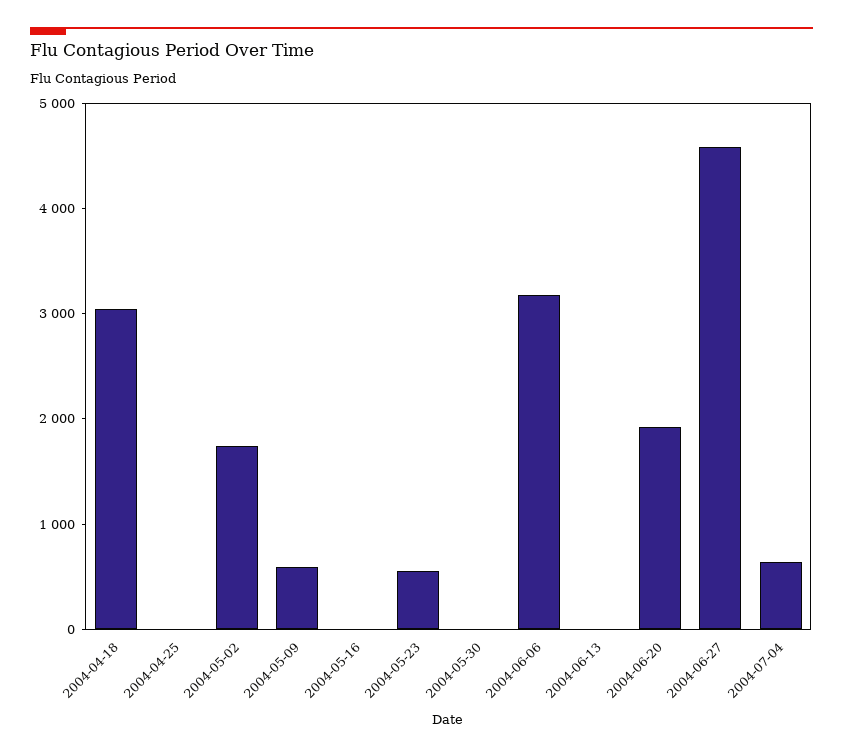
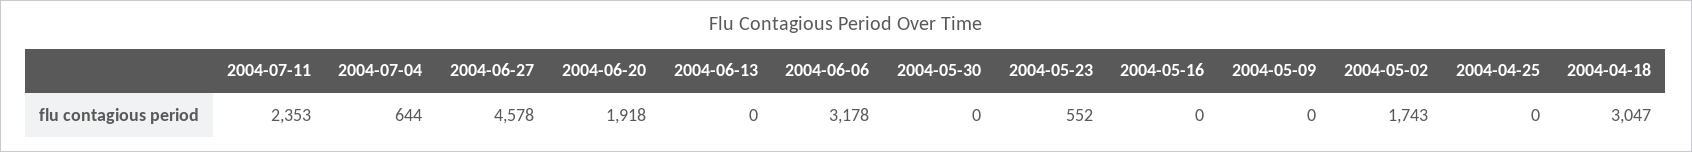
2004-05-09: 600 -> 0
2004-07-11: none -> 2353

